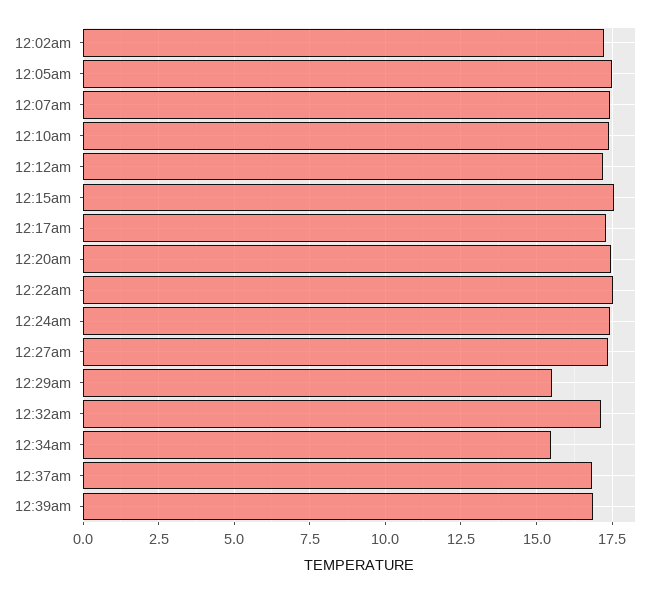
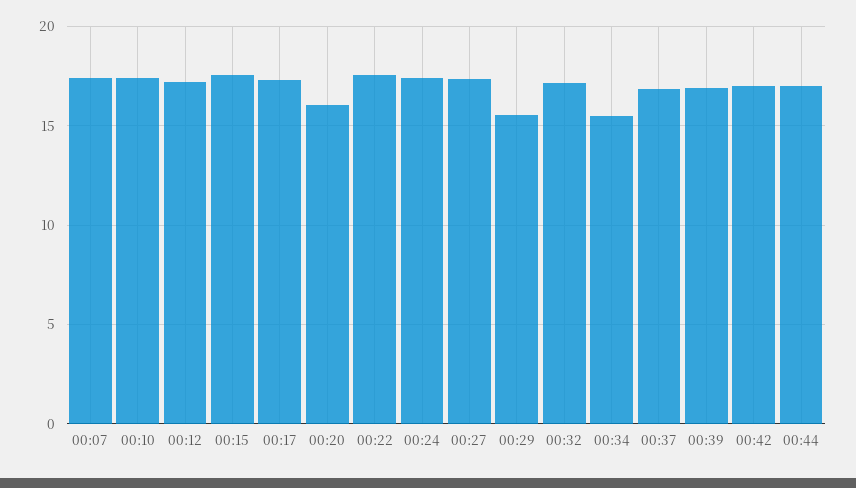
12:02am: 17.25 -> none
12:05am: 17.5 -> none
12:20am: 17.5 -> 16
00:42: none -> 17
00:44: none -> 17

